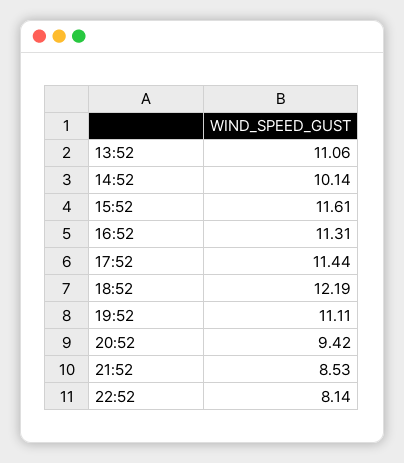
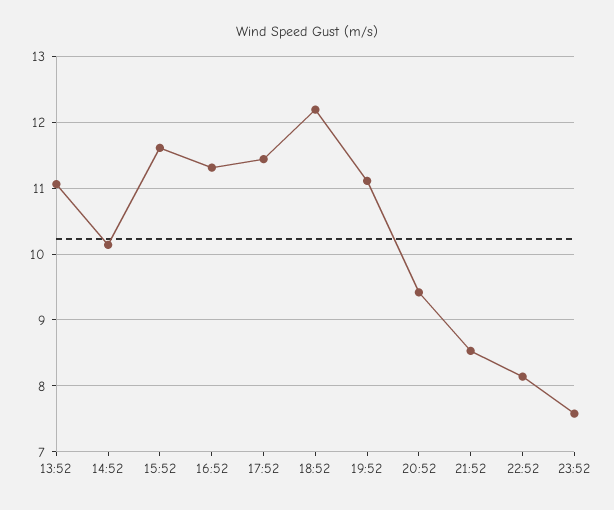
23:52: none -> 7.6

